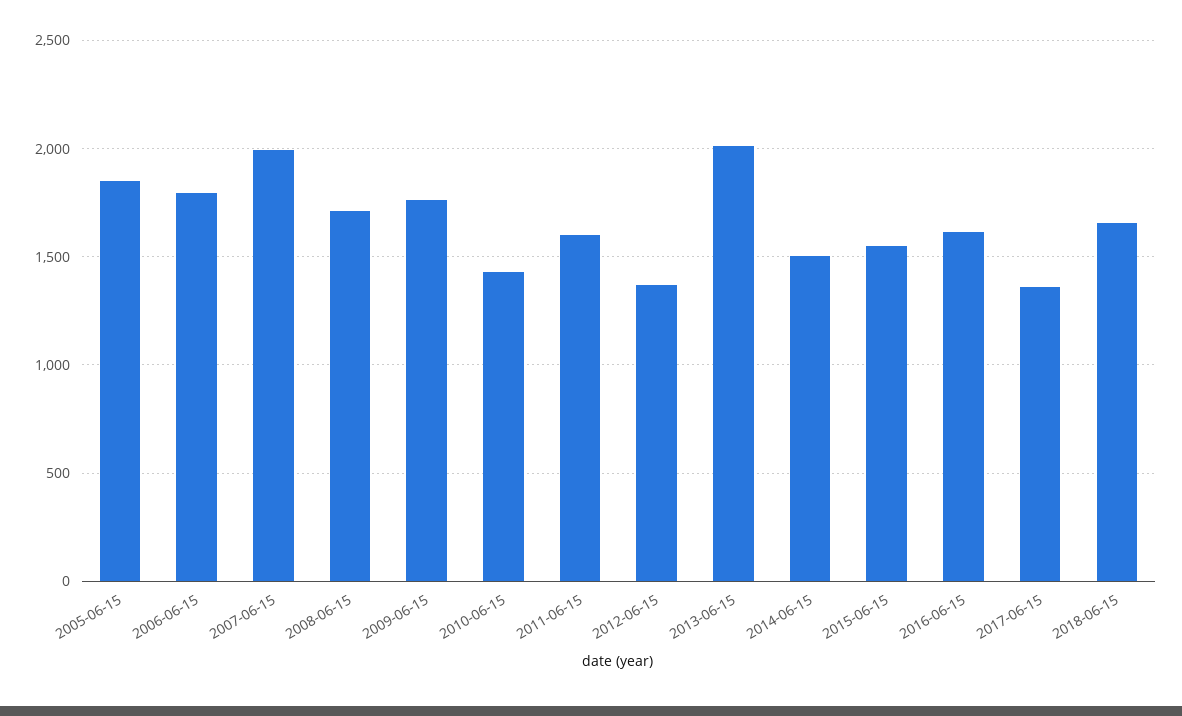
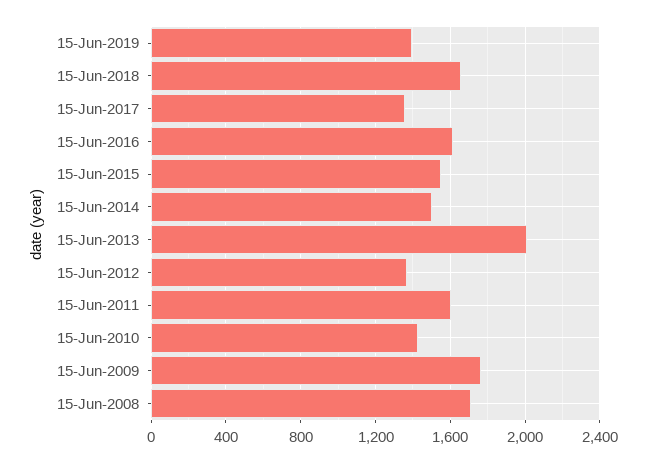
2005-06-15: 1850 -> none
2006-06-15: 1800 -> none
2007-06-15: 2000 -> none
15-Jun-2019: none -> 1400

